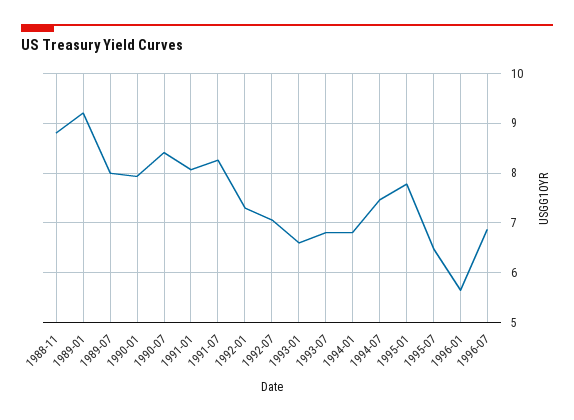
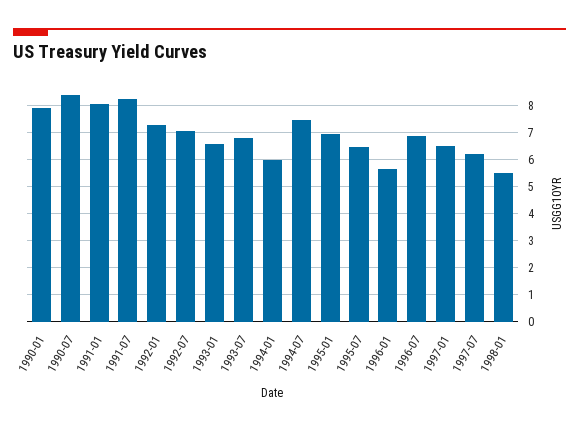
1988-11: 8.8 -> none
1989-01: 9.2 -> none
1989-07: 8 -> none
1994-01: 6.8 -> 6
1995-01: 7.8 -> 7
1997-01: none -> 6.5
1997-07: none -> 6.25
1998-01: none -> 5.5

